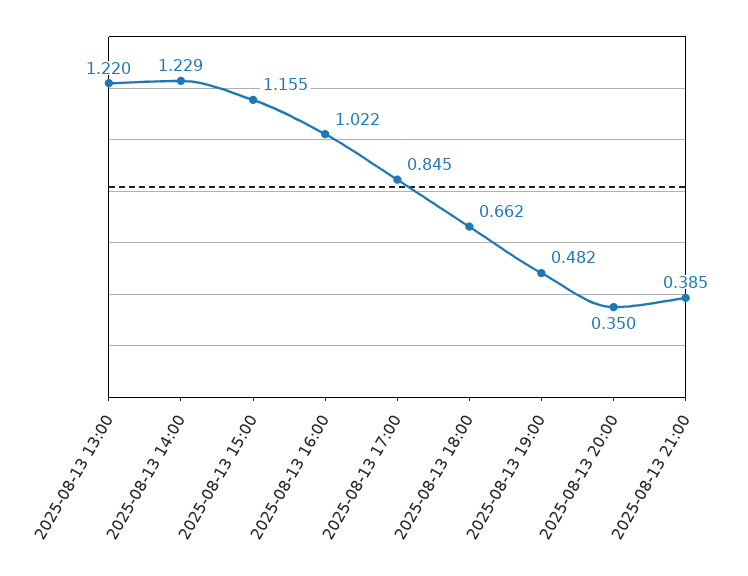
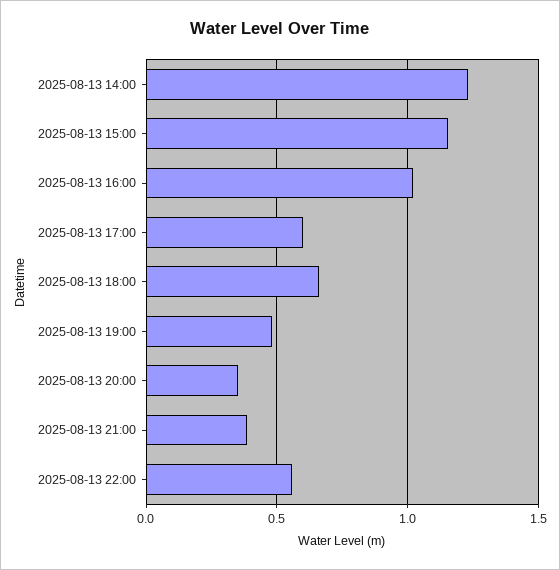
2025-08-13 13:00: 1.22 -> none
2025-08-13 17:00: 0.845 -> 0.6
2025-08-13 22:00: none -> 0.55

